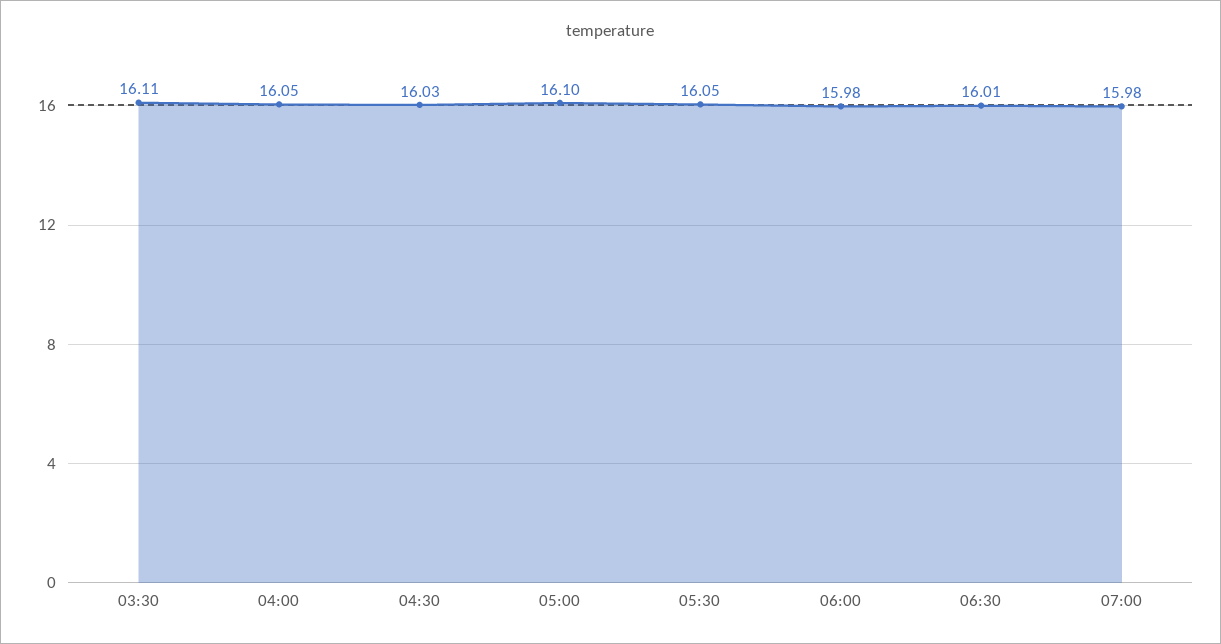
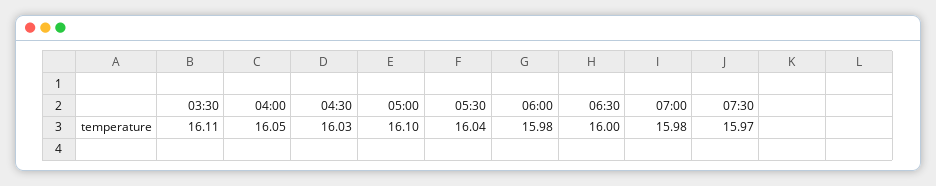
05:30: 16.05 -> 16.04
06:30: 16.01 -> 16
07:30: none -> 15.97

